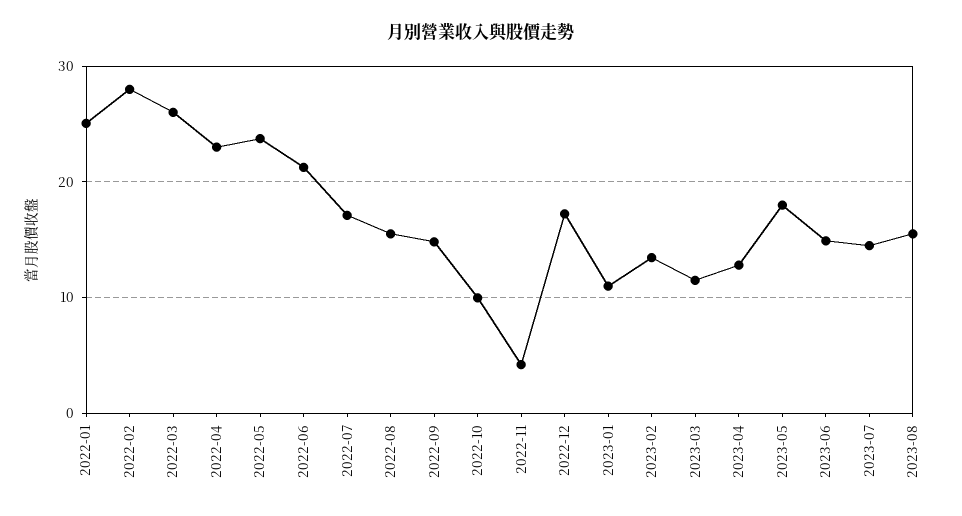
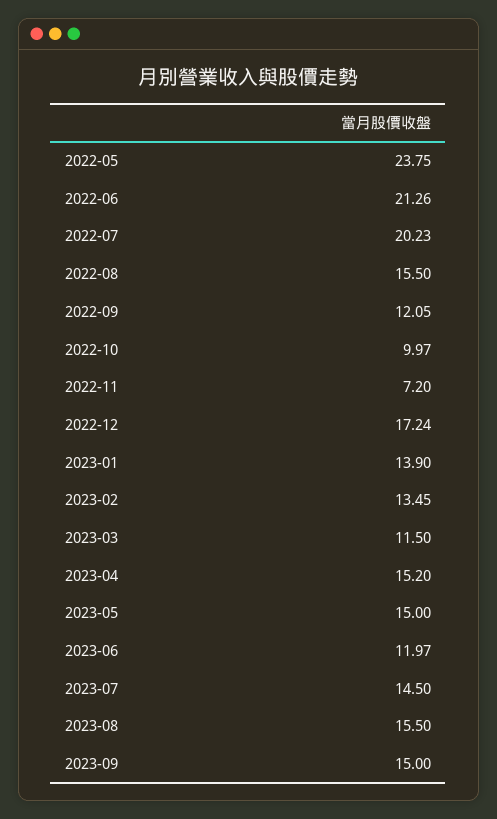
2022-01: 25 -> none
2022-02: 28 -> none
2022-03: 26 -> none
2022-04: 23 -> none
2022-07: 17 -> 20.23
2022-09: 15 -> 12.05
2022-11: 4 -> 7.2
2023-01: 11 -> 13.9
2023-04: 13 -> 15.2
2023-05: 18 -> 15
2023-06: 15 -> 11.97
2023-09: none -> 15

